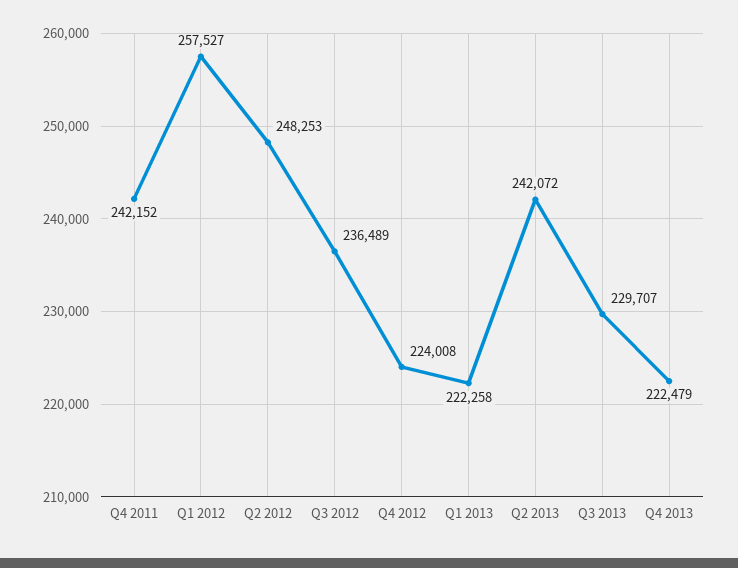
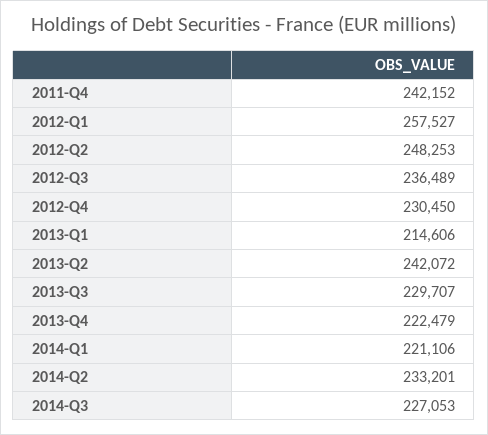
Q4 2012: 224008 -> 230450
Q1 2013: 222258 -> 214606
2014-Q1: none -> 221106
2014-Q2: none -> 233201
2014-Q3: none -> 227053

